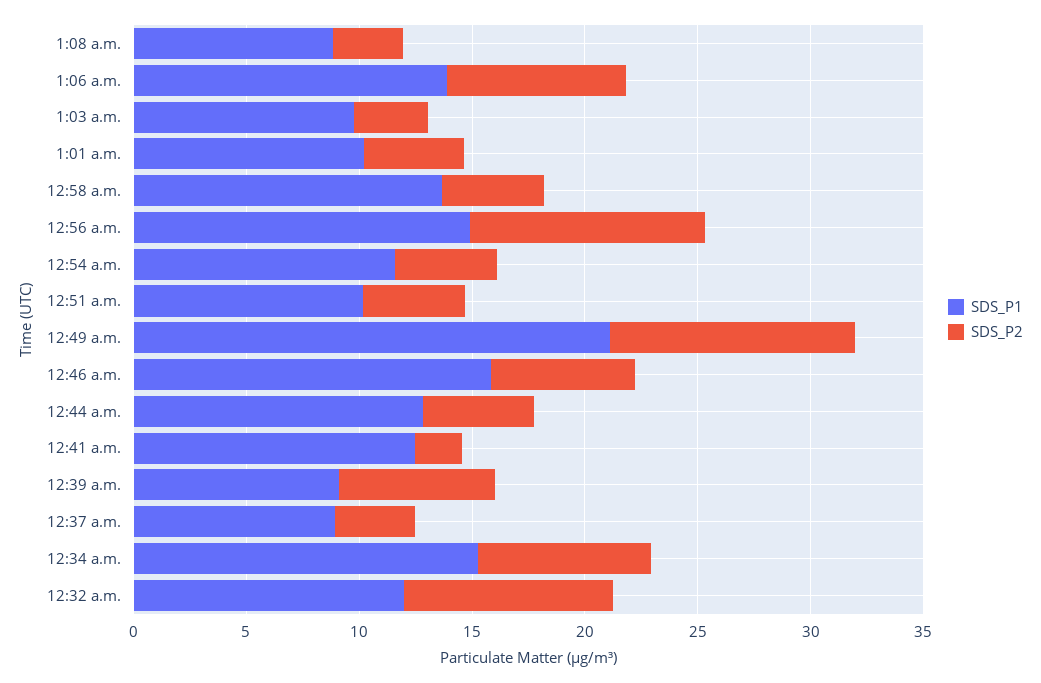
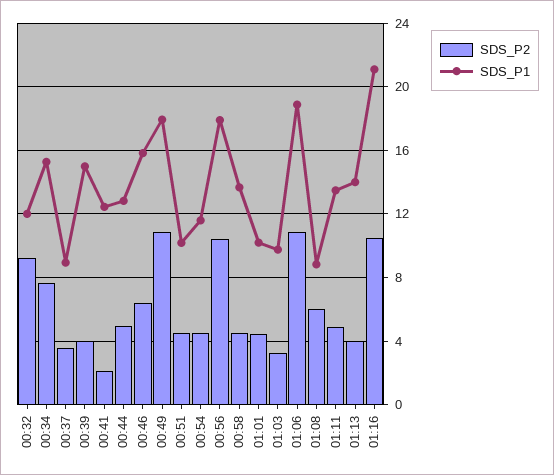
SDS_P2, 1:08 a.m.: 3 -> 6
SDS_P1, 1:06 a.m.: 14 -> 19
SDS_P2, 1:06 a.m.: 8 -> 11
SDS_P1, 12:56 a.m.: 15 -> 18
SDS_P1, 12:49 a.m.: 21 -> 18
SDS_P1, 12:39 a.m.: 9 -> 15
SDS_P2, 12:39 a.m.: 7 -> 4
SDS_P2, 01:11: none -> 5
SDS_P1, 01:11: none -> 13.5
SDS_P2, 01:13: none -> 4
SDS_P1, 01:13: none -> 14
SDS_P2, 01:16: none -> 10.5
SDS_P1, 01:16: none -> 21

